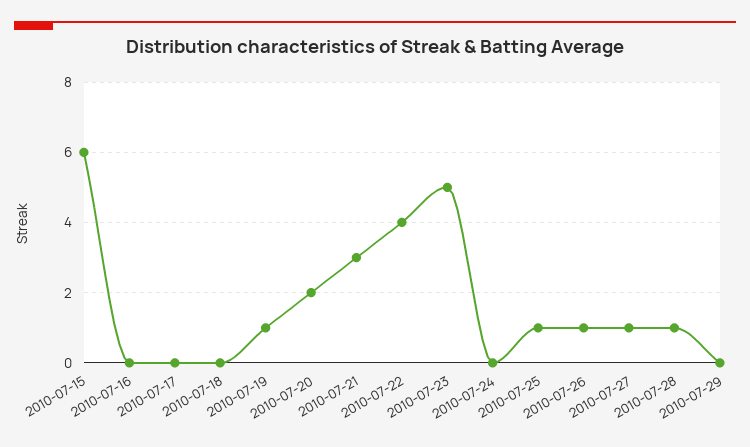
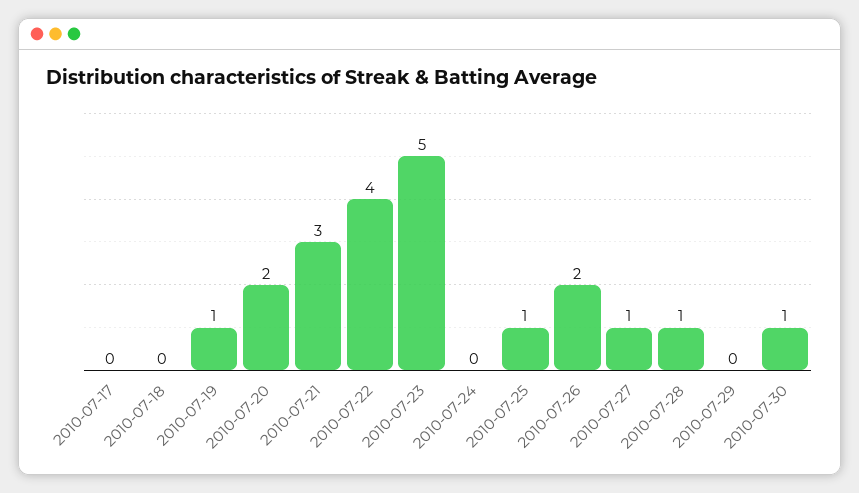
2010-07-15: 6 -> none
2010-07-16: 0 -> none
2010-07-26: 1 -> 2
2010-07-30: none -> 1

